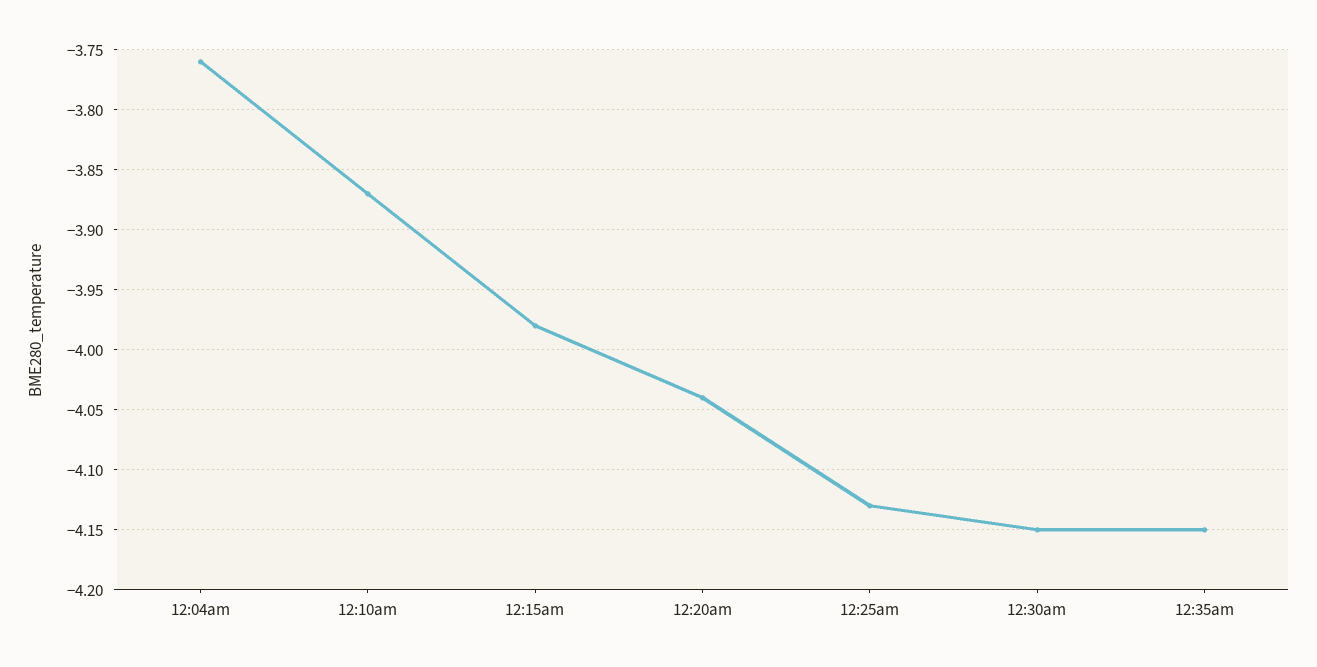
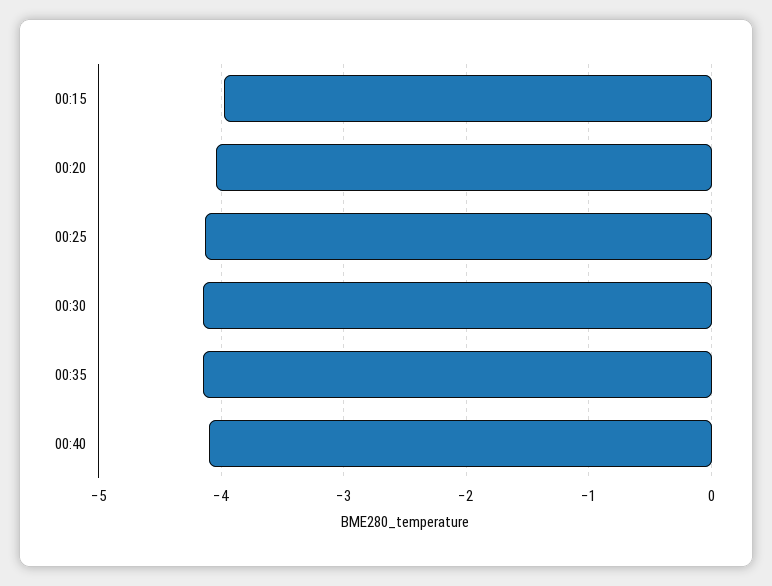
12:04am: -3.76 -> none
12:10am: -3.87 -> none
00:40: none -> -4.1

